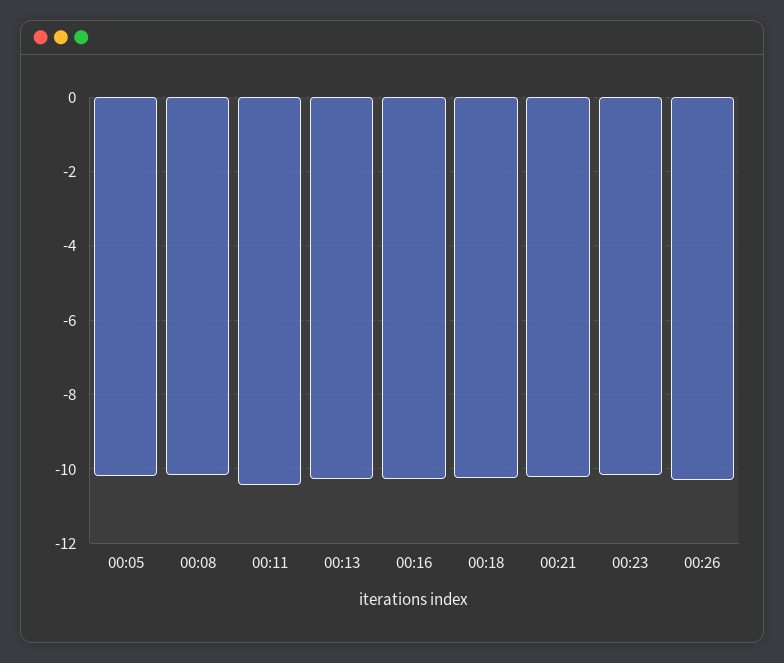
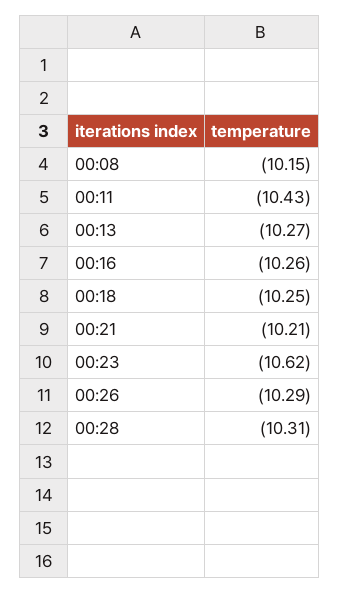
00:05: -10.2 -> none
00:23: -10.2 -> -10.62
00:28: none -> -10.31

